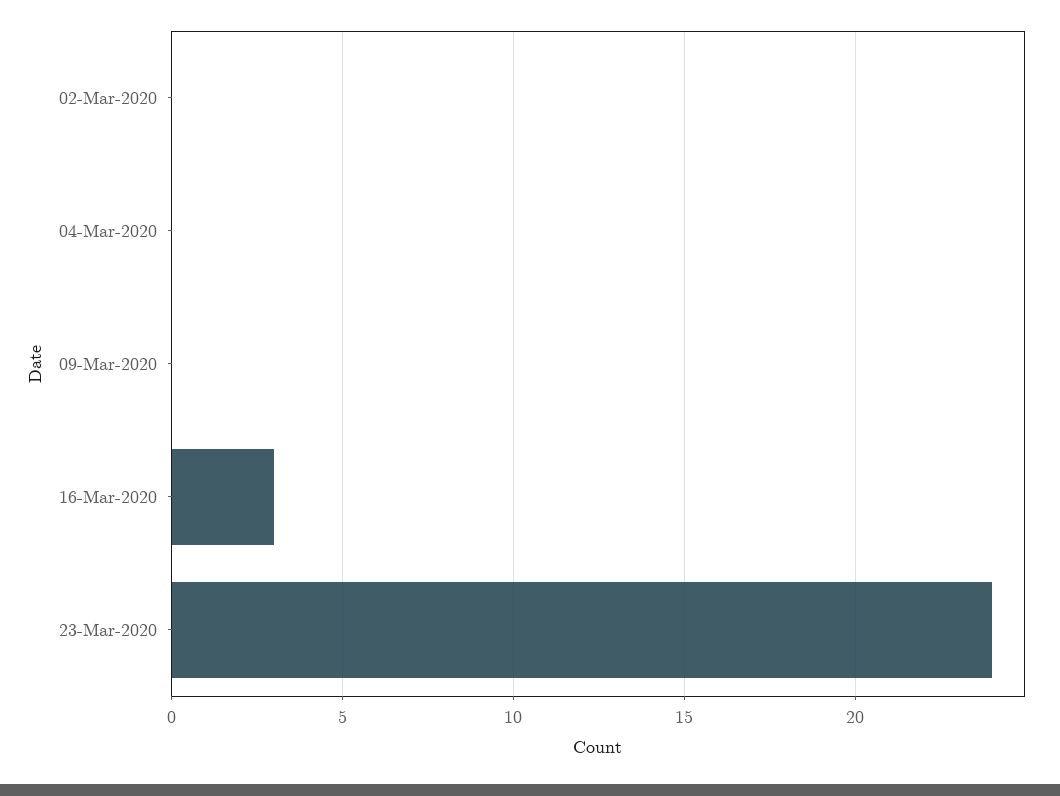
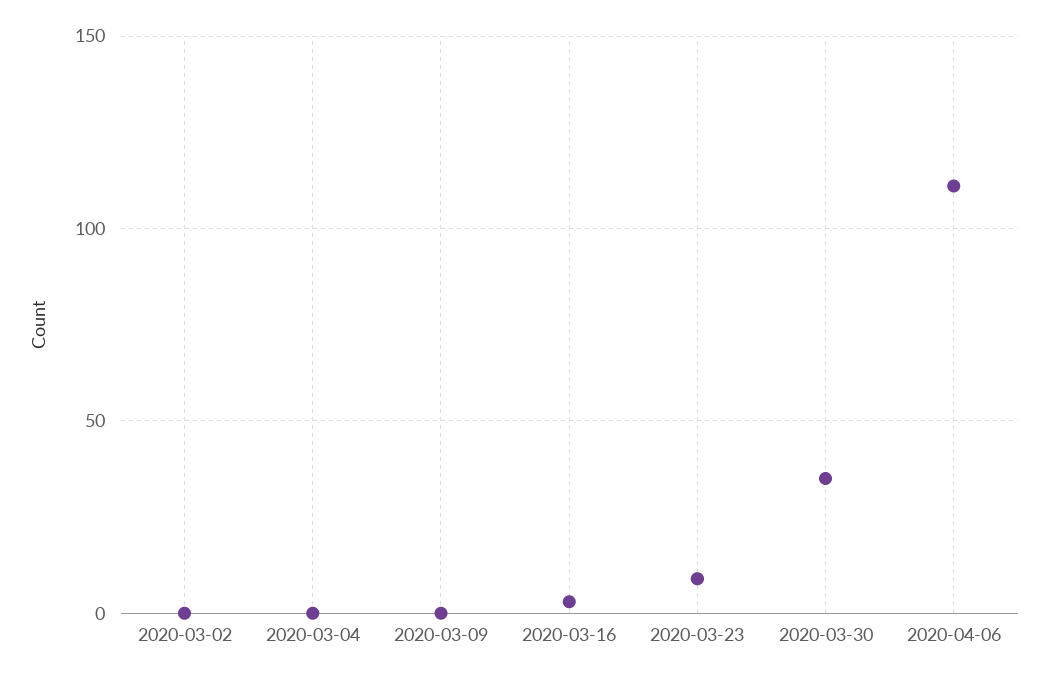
23-Mar-2020: 24 -> 10
2020-03-30: none -> 35
2020-04-06: none -> 110

